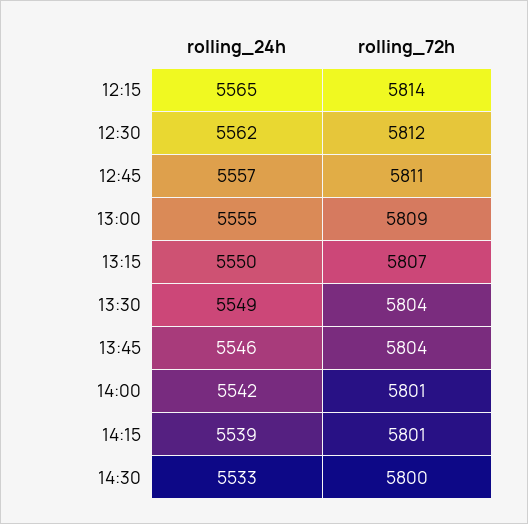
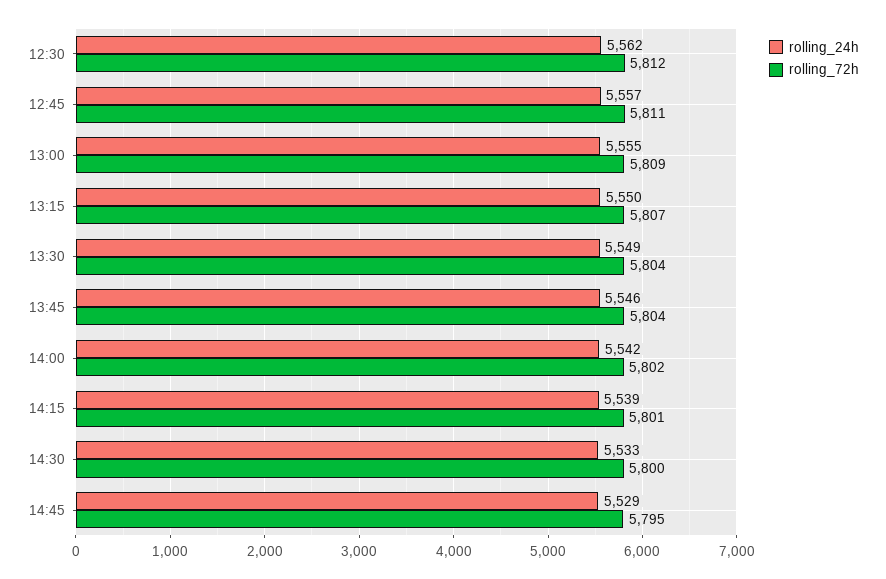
rolling_24h, 12:15: 5565 -> none
rolling_72h, 12:15: 5814 -> none
rolling_72h, 14:00: 5801 -> 5802
rolling_24h, 14:45: none -> 5529
rolling_72h, 14:45: none -> 5795

